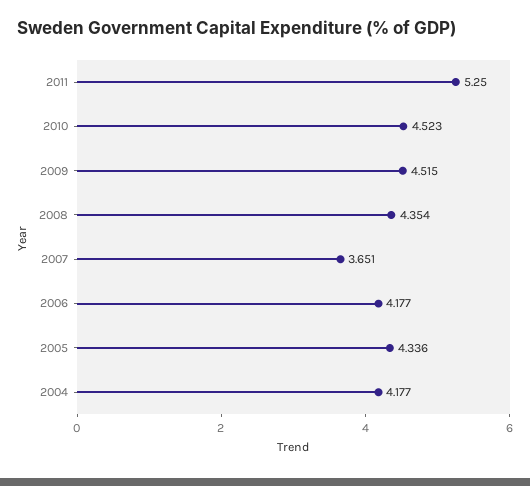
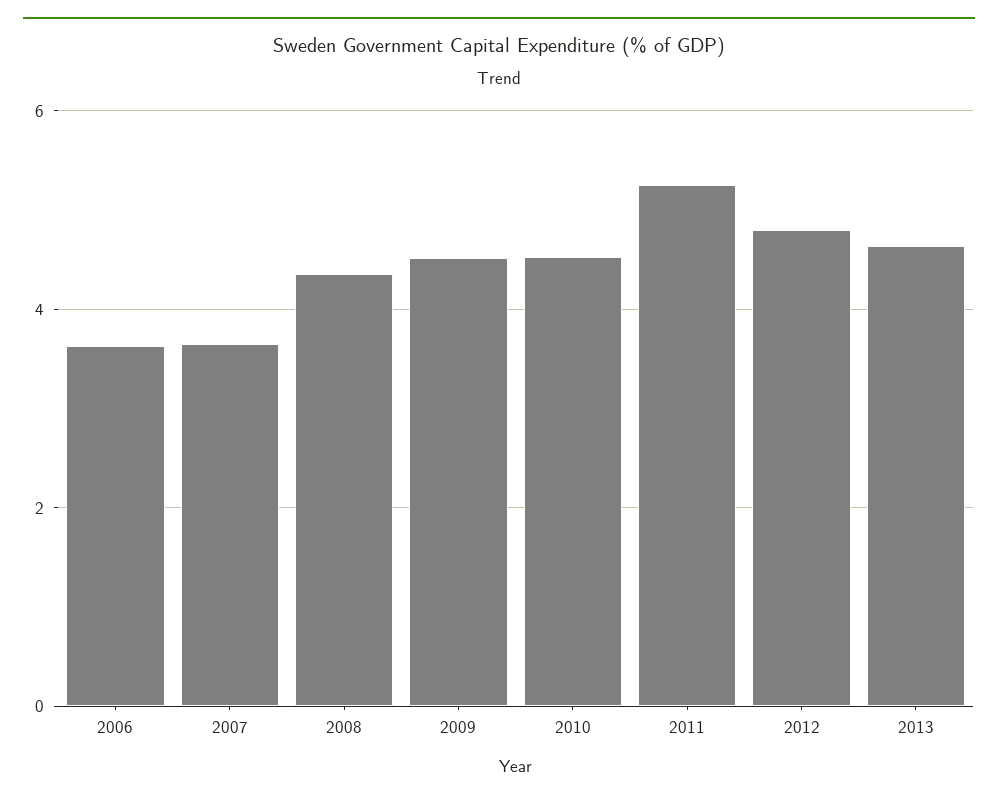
2006: 4.177 -> 3.6
2005: 4.336 -> none
2004: 4.177 -> none
2012: none -> 4.8
2013: none -> 4.6

